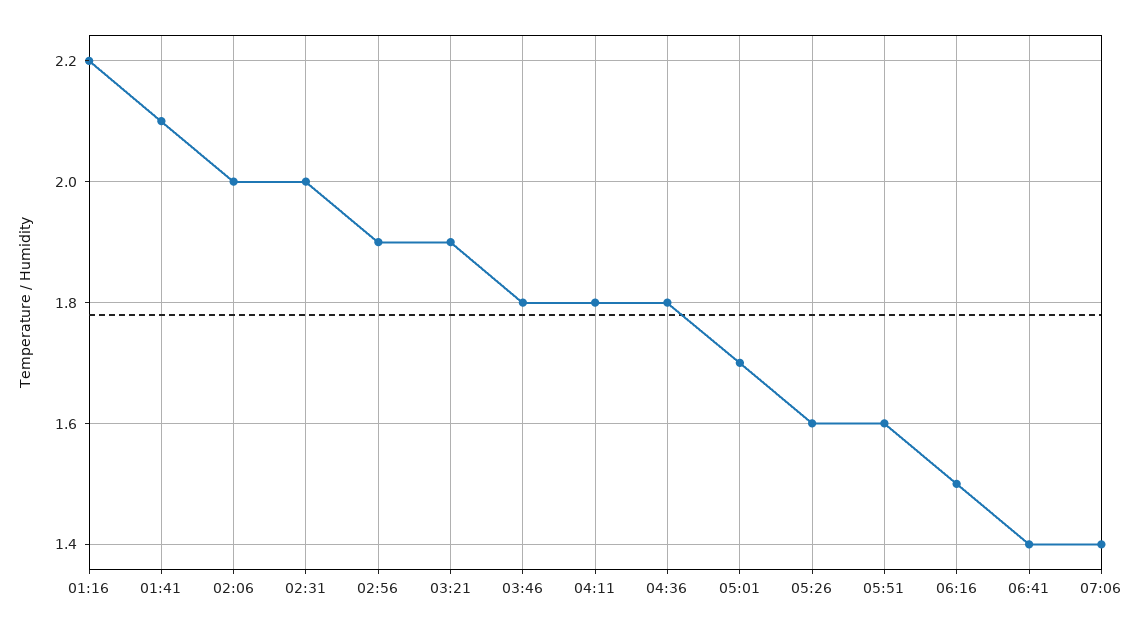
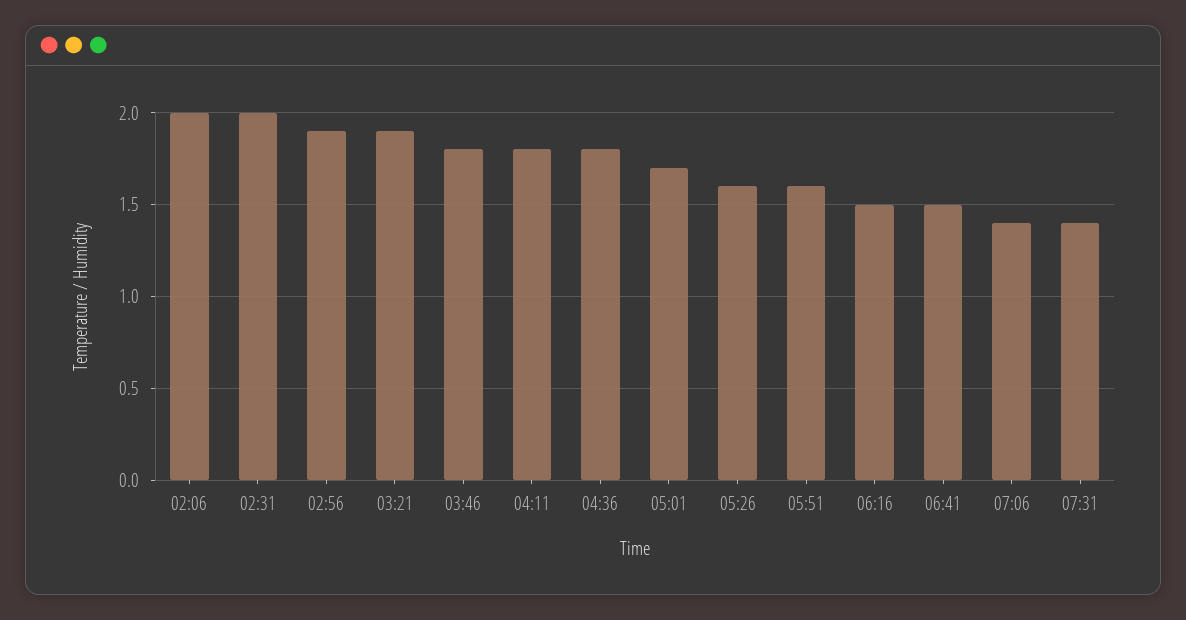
01:16: 2.2 -> none
01:41: 2.1 -> none
06:41: 1.4 -> 1.5
07:31: none -> 1.4

